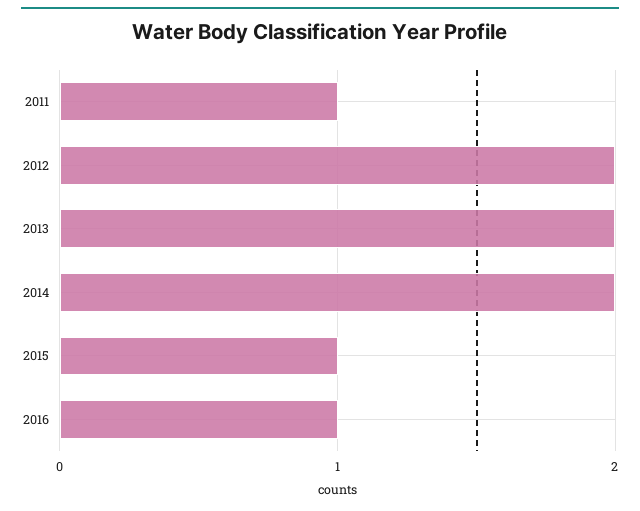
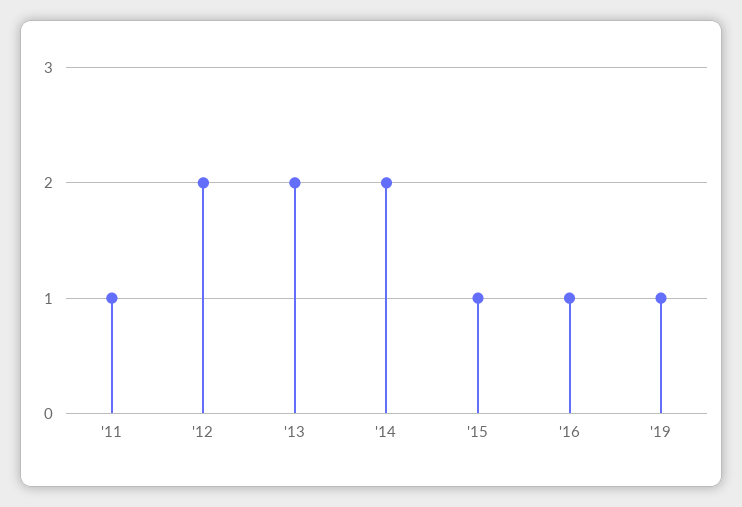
'19: none -> 1

